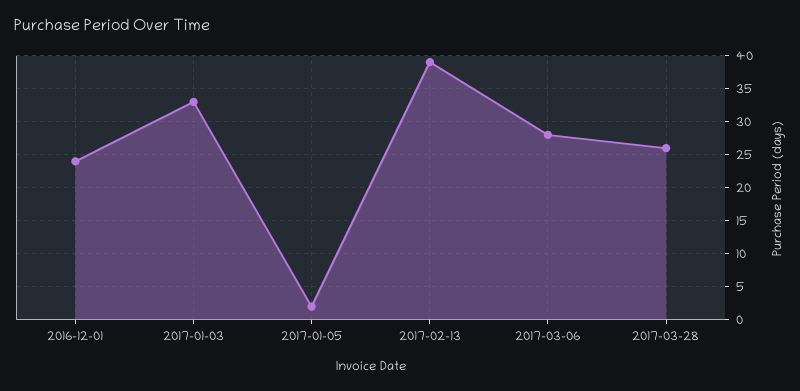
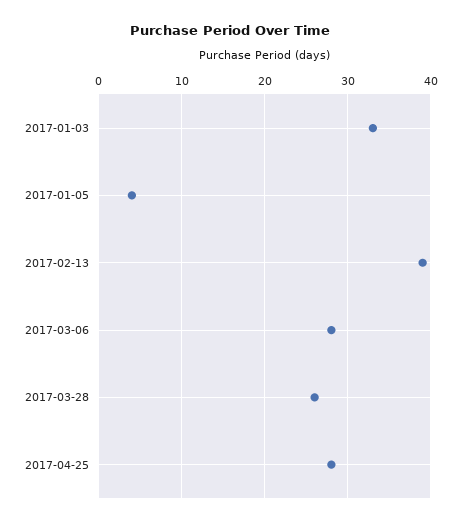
2016-12-01: 24 -> none
2017-01-05: 2 -> 4
2017-04-25: none -> 28

